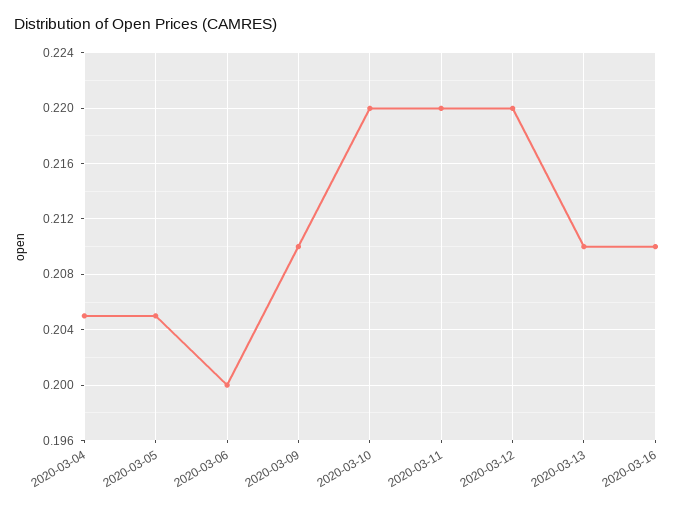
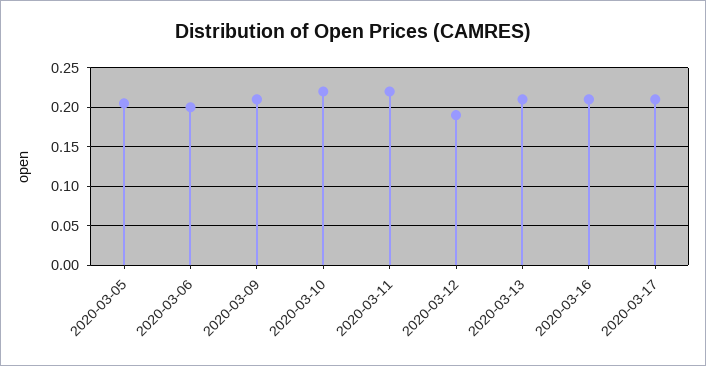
2020-03-04: 0.205 -> none
2020-03-12: 0.22 -> 0.19
2020-03-17: none -> 0.21

